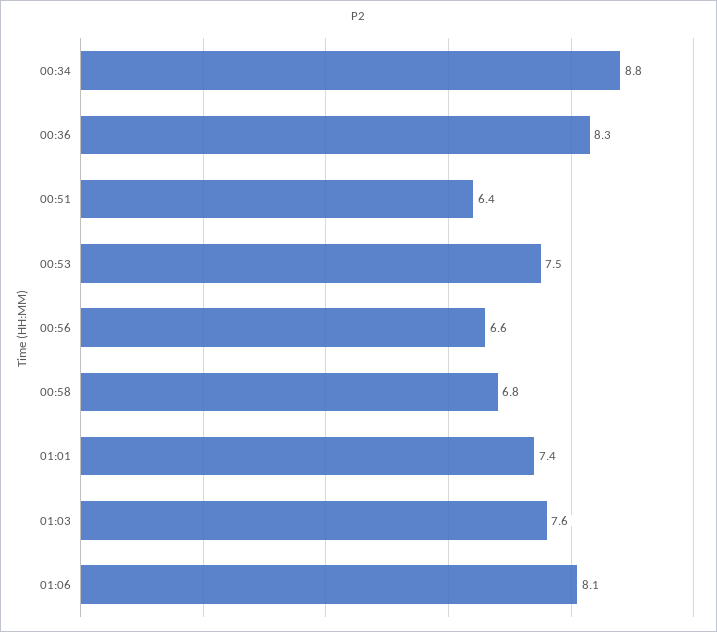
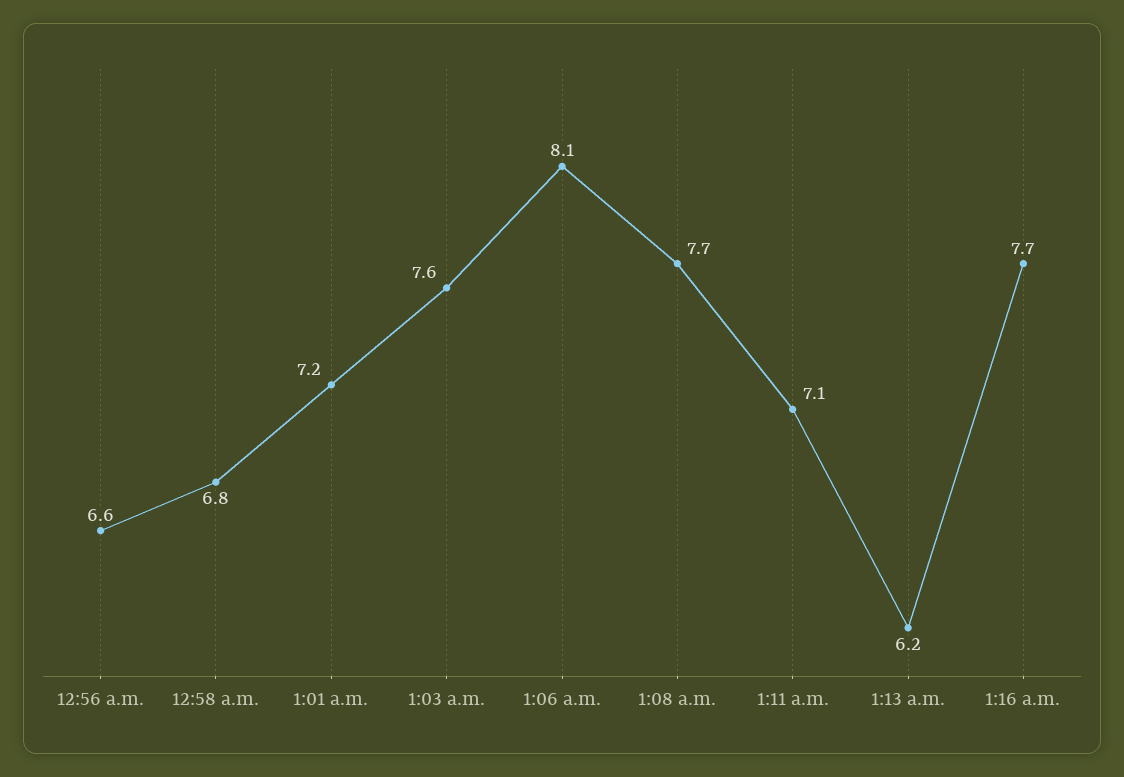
00:34: 8.8 -> none
00:36: 8.3 -> none
00:51: 6.4 -> none
00:53: 7.5 -> none
01:01: 7.4 -> 7.2
1:08 a.m.: none -> 7.7
1:11 a.m.: none -> 7.1
1:13 a.m.: none -> 6.2
1:16 a.m.: none -> 7.7

